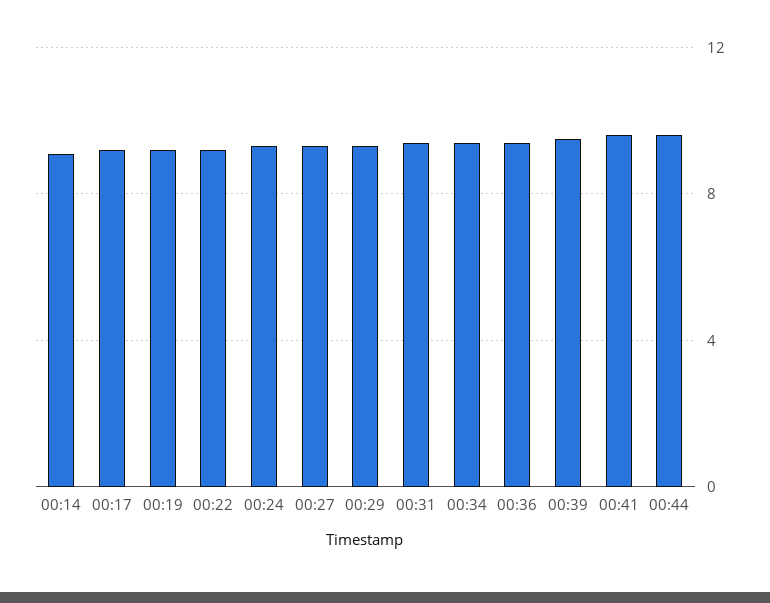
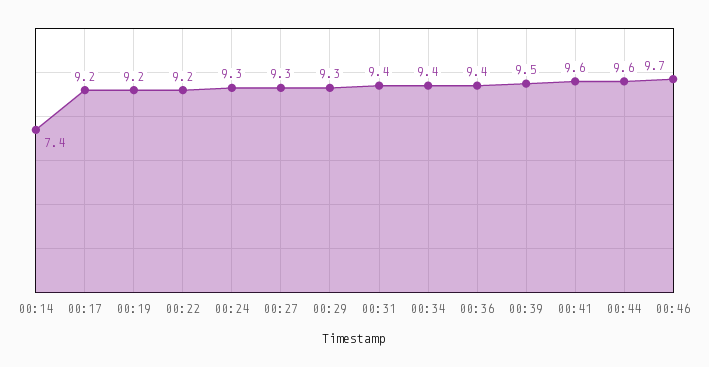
00:14: 9 -> 7.4
00:46: none -> 9.7

